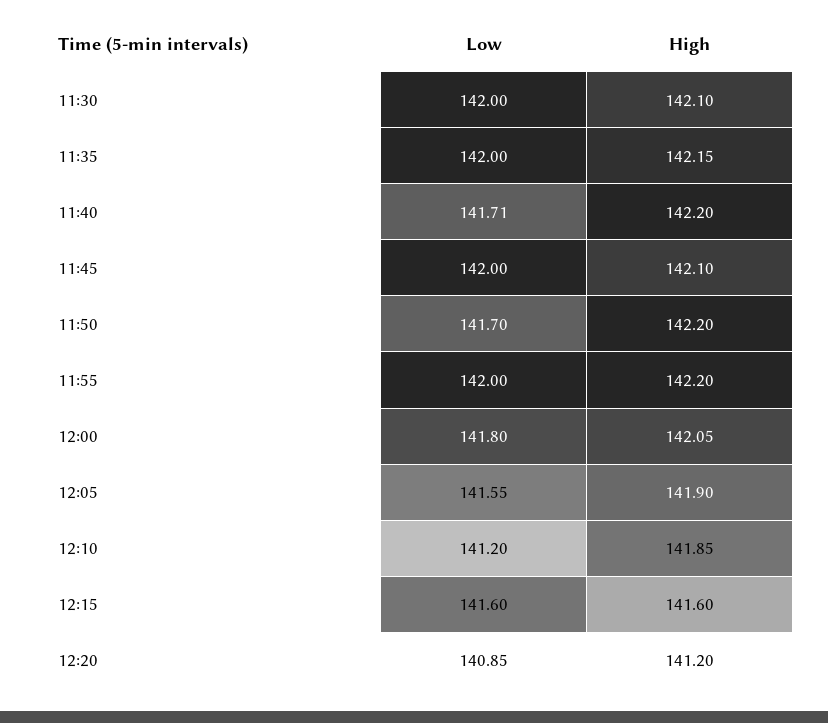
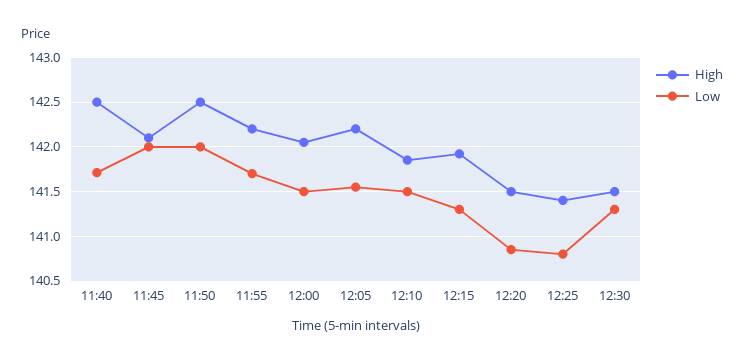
Low, 11:30: 142 -> none
High, 11:30: 142.1 -> none
Low, 11:35: 142 -> none
High, 11:35: 142.15 -> none
High, 11:40: 142.2 -> 142.5
Low, 11:50: 141.7 -> 142
High, 11:50: 142.2 -> 142.5
Low, 11:55: 142 -> 141.7
Low, 12:00: 141.8 -> 141.5
High, 12:05: 141.9 -> 142.2
Low, 12:10: 141.2 -> 141.5
Low, 12:15: 141.6 -> 141.3
High, 12:15: 141.6 -> 141.9
High, 12:20: 141.2 -> 141.5
High, 12:25: none -> 141.4
Low, 12:25: none -> 140.8
High, 12:30: none -> 141.5
Low, 12:30: none -> 141.3

